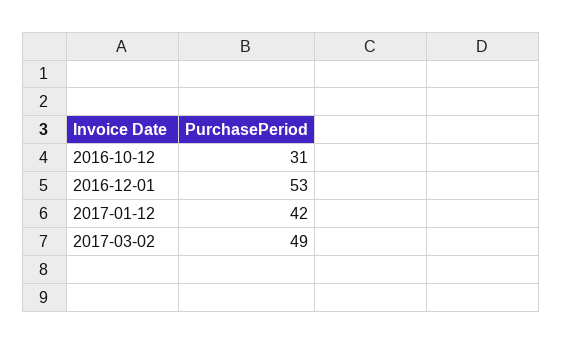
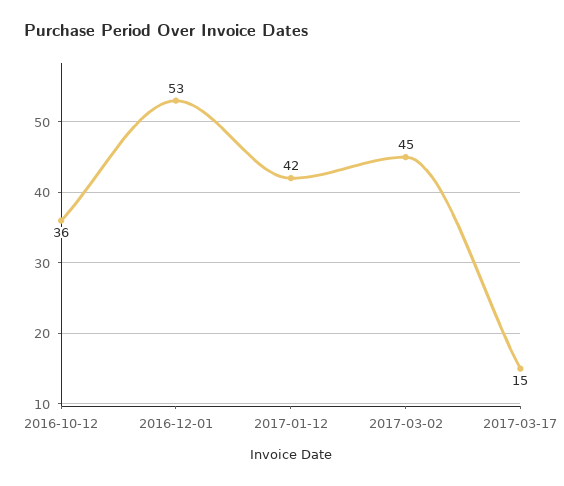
2016-10-12: 31 -> 36
2017-03-02: 49 -> 45
2017-03-17: none -> 15

